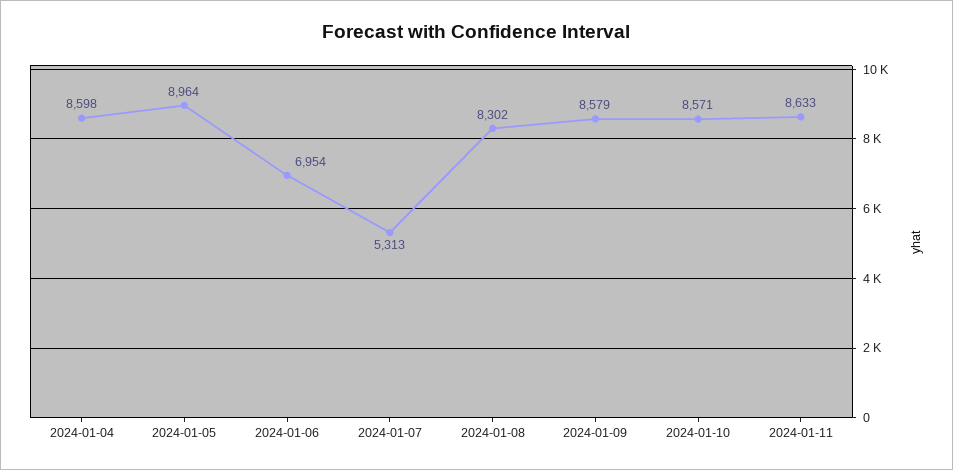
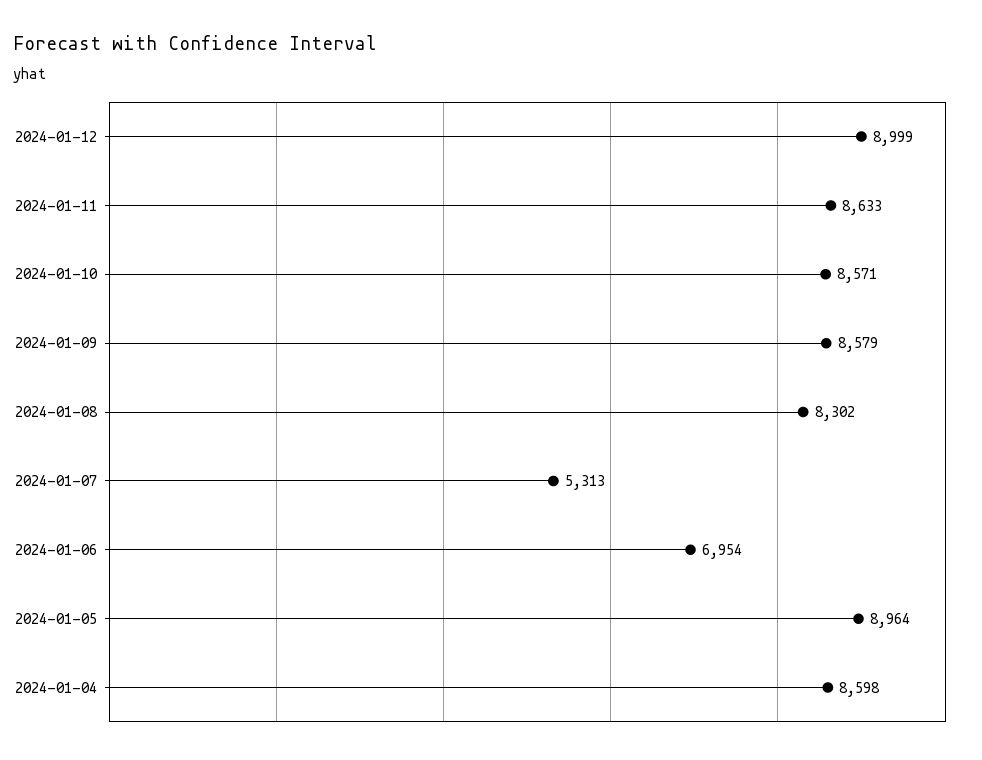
2024-01-12: none -> 8999

